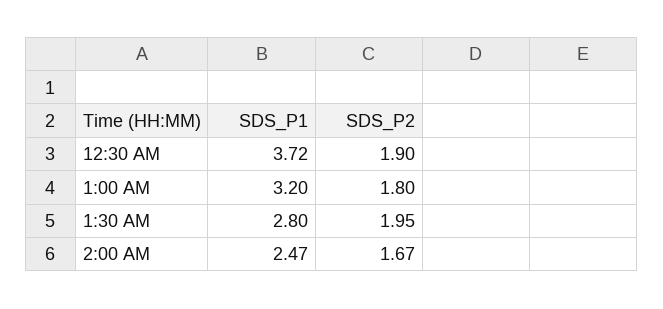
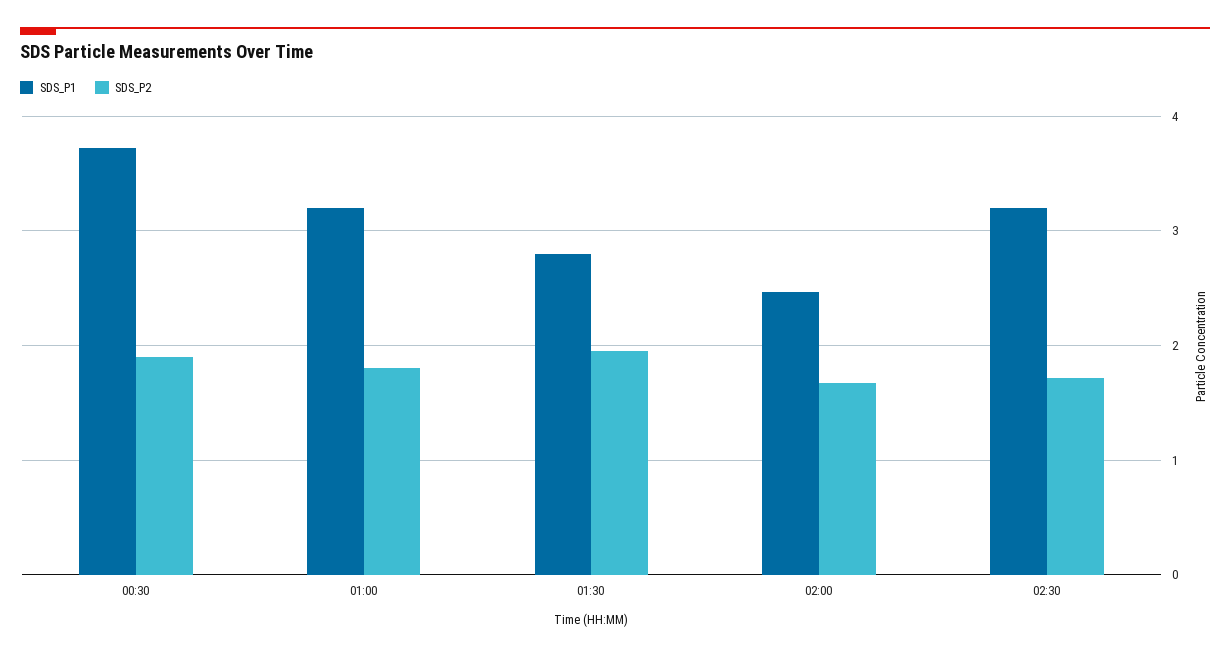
SDS_P1, 02:30: none -> 3.2
SDS_P2, 02:30: none -> 1.7

